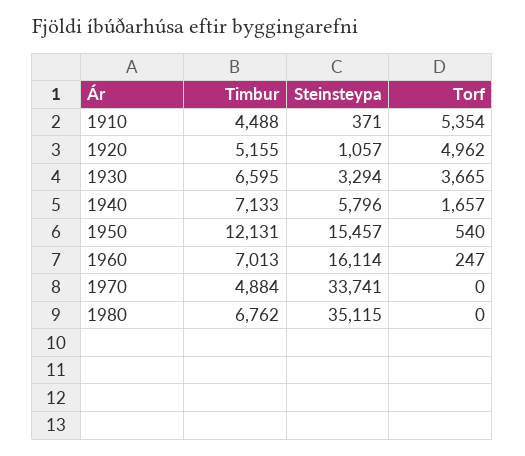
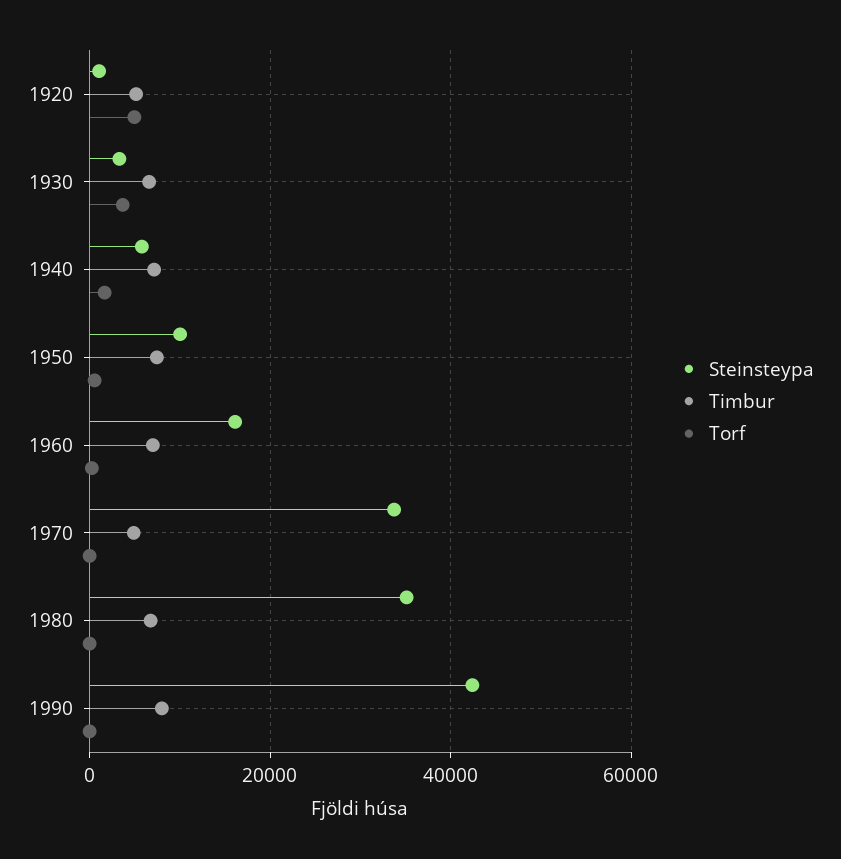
Timbur, 1910: 4488 -> none
Steinsteypa, 1910: 371 -> none
Torf, 1910: 5354 -> none
Timbur, 1950: 12131 -> 8000
Steinsteypa, 1950: 15457 -> 10000
Steinsteypa, 1990: none -> 42000
Timbur, 1990: none -> 8000
Torf, 1990: none -> 0

